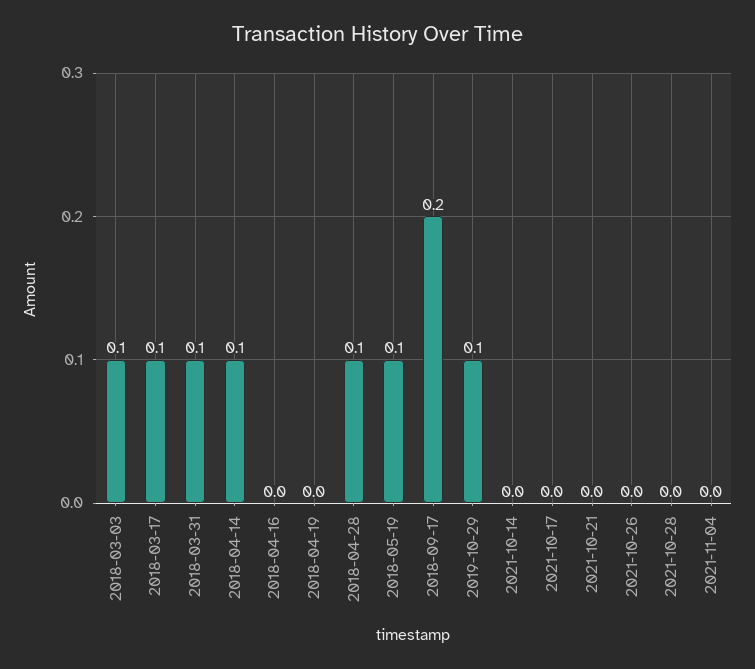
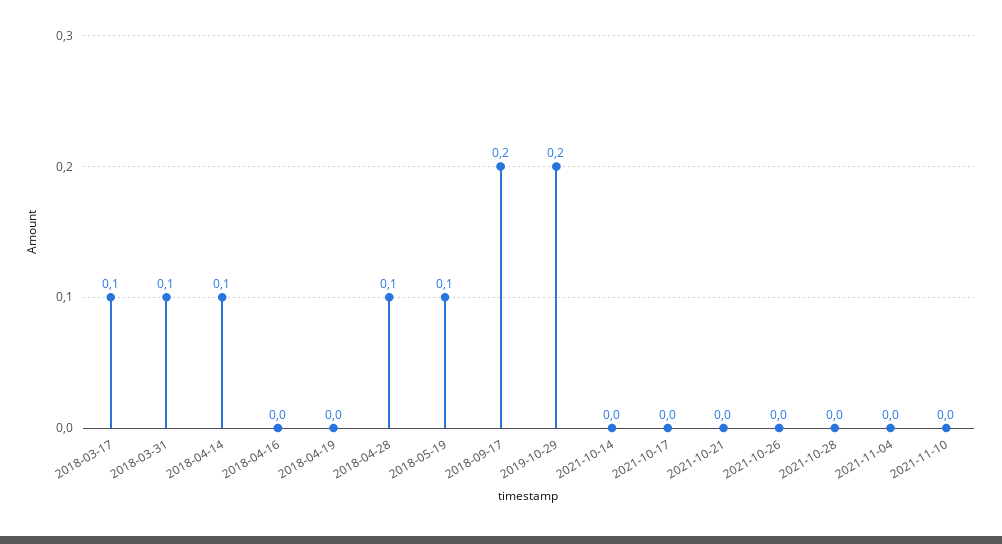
2018-03-03: 0.1 -> none
2019-10-29: 0.1 -> 0.2
2021-11-10: none -> 0

